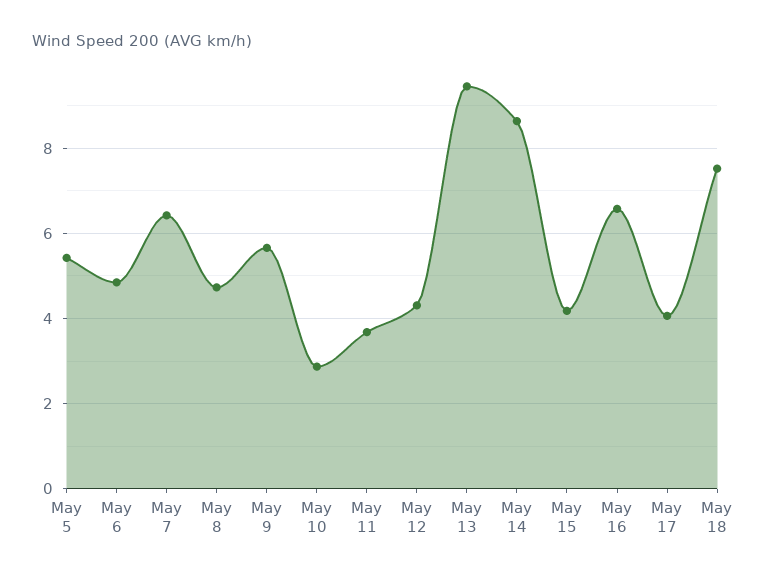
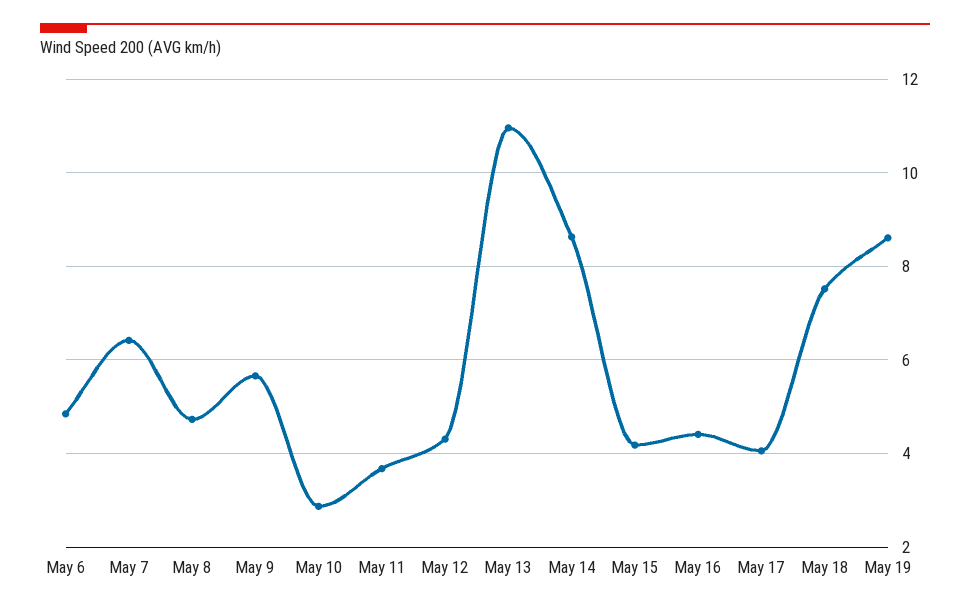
May 5: 5.4 -> none
May 13: 9.4 -> 11
May 16: 6.6 -> 4.4
May 19: none -> 8.6

